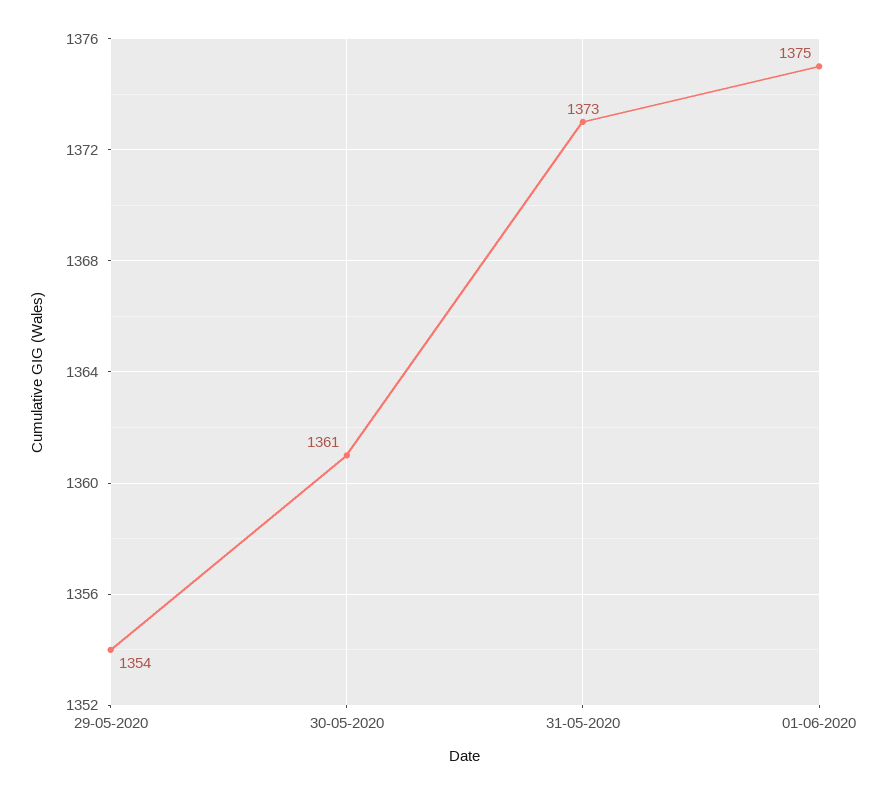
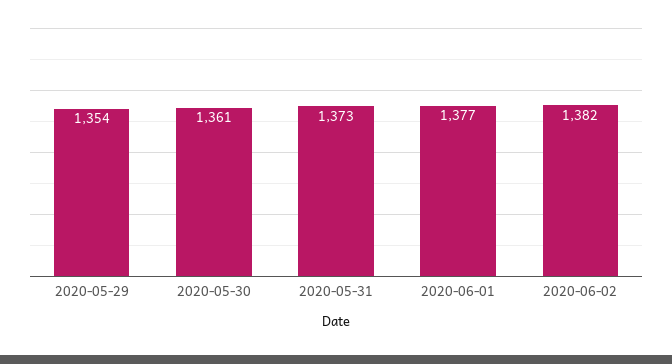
01-06-2020: 1375 -> 1377
2020-06-02: none -> 1382

